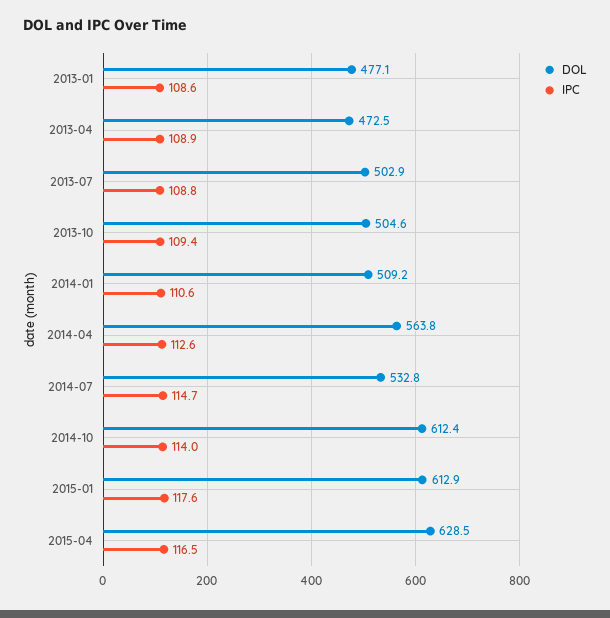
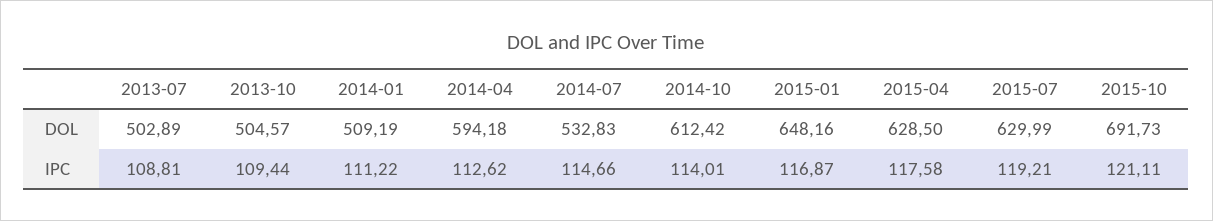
DOL, 2013-01: 477.1 -> none
IPC, 2013-01: 108.6 -> none
DOL, 2013-04: 472.5 -> none
IPC, 2013-04: 108.9 -> none
IPC, 2014-01: 110.6 -> 111.22
DOL, 2014-04: 563.8 -> 594.18
DOL, 2015-01: 612.9 -> 648.16
IPC, 2015-01: 117.6 -> 116.87
IPC, 2015-04: 116.5 -> 117.58
DOL, 2015-07: none -> 629.99
DOL, 2015-10: none -> 691.73
IPC, 2015-07: none -> 119.21
IPC, 2015-10: none -> 121.11

